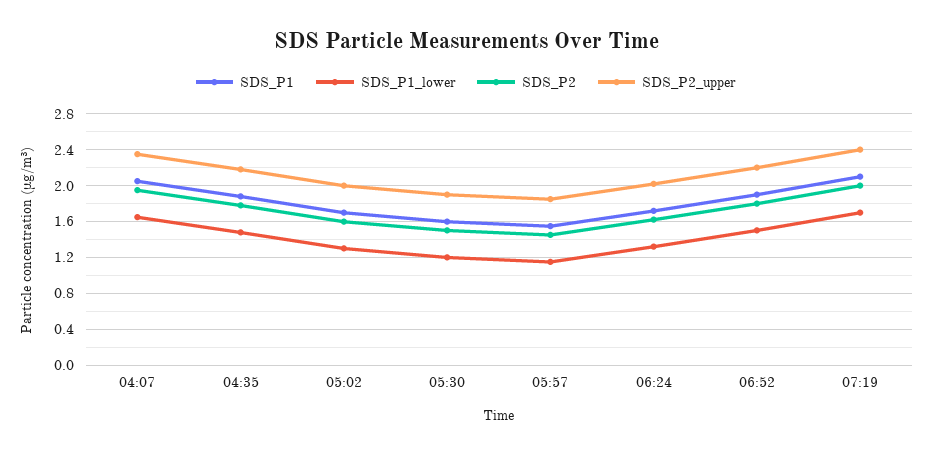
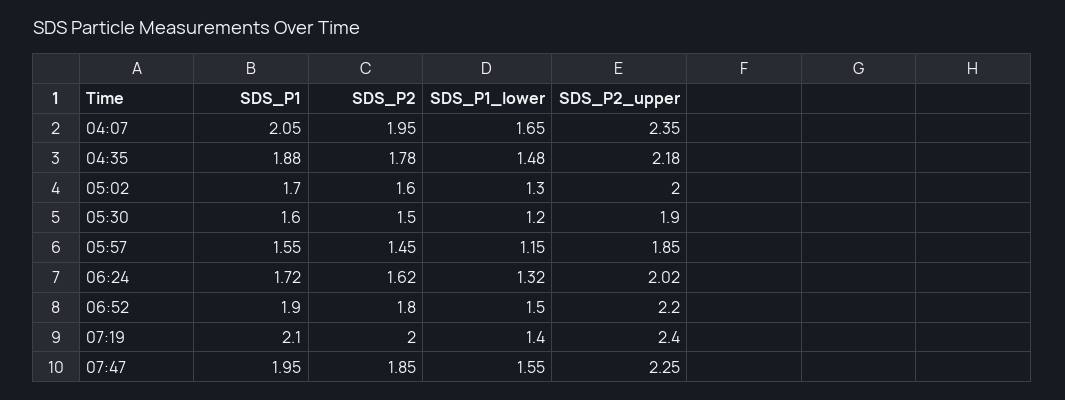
SDS_P1_lower, 07:19: 1.7 -> 1.4
SDS_P1, 07:47: none -> 1.95
SDS_P2, 07:47: none -> 1.85
SDS_P1_lower, 07:47: none -> 1.55
SDS_P2_upper, 07:47: none -> 2.25

